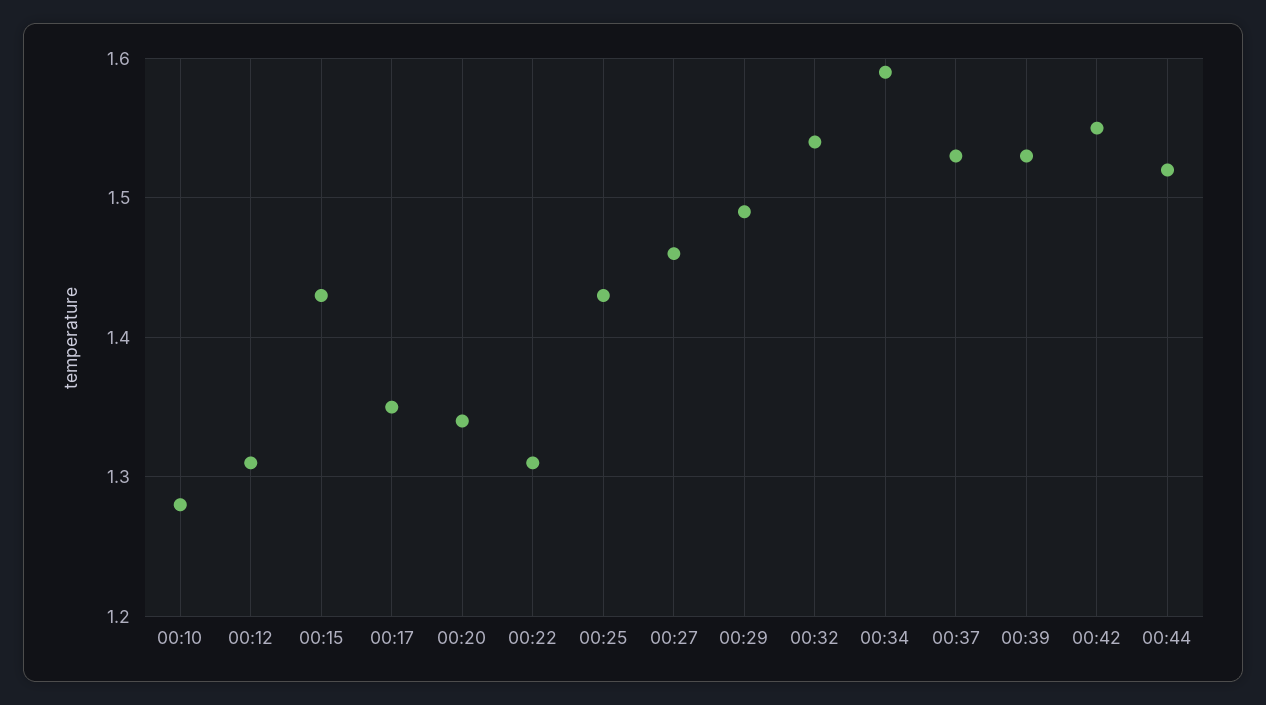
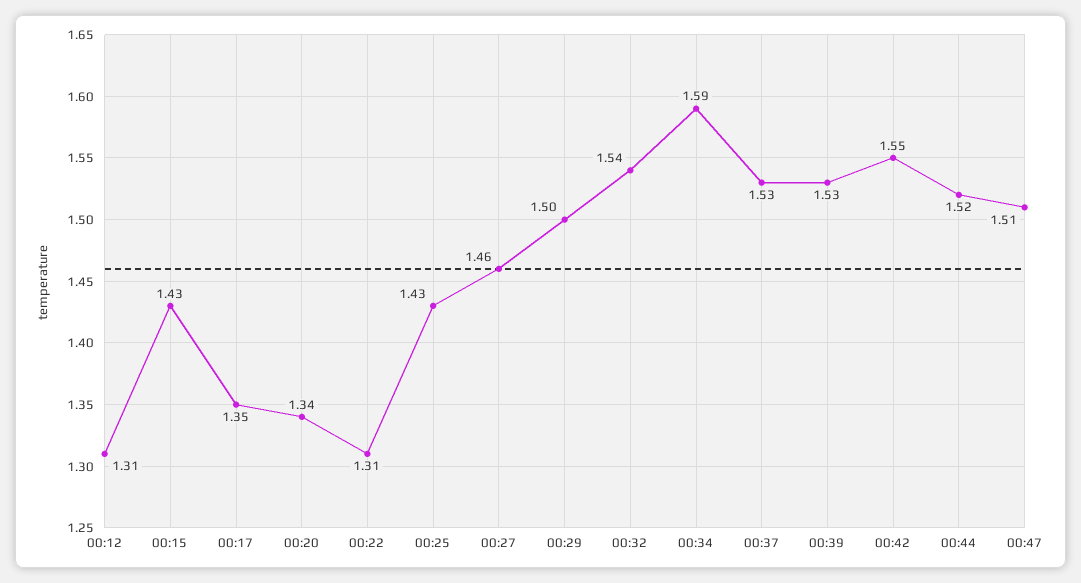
00:10: 1.28 -> none
00:29: 1.49 -> 1.5
00:47: none -> 1.51

